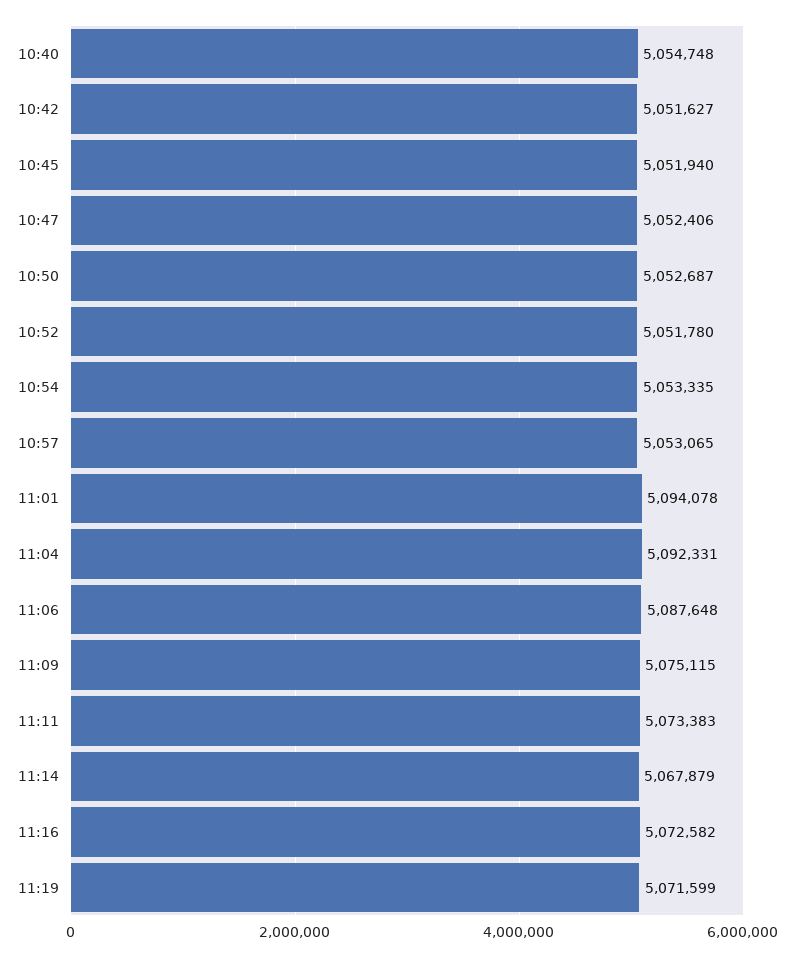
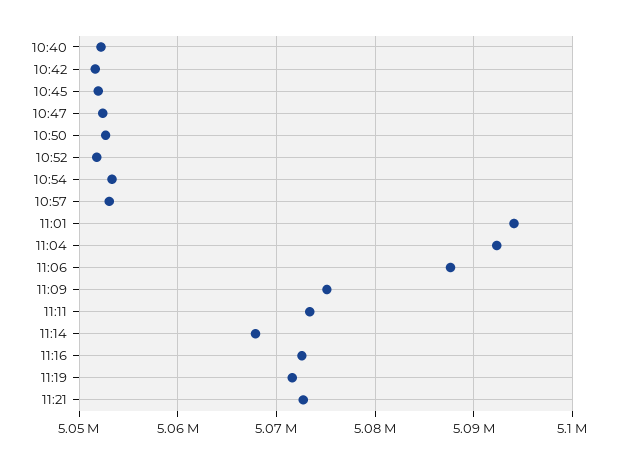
10:40: 5054748 -> 5052000
11:21: none -> 5073000

